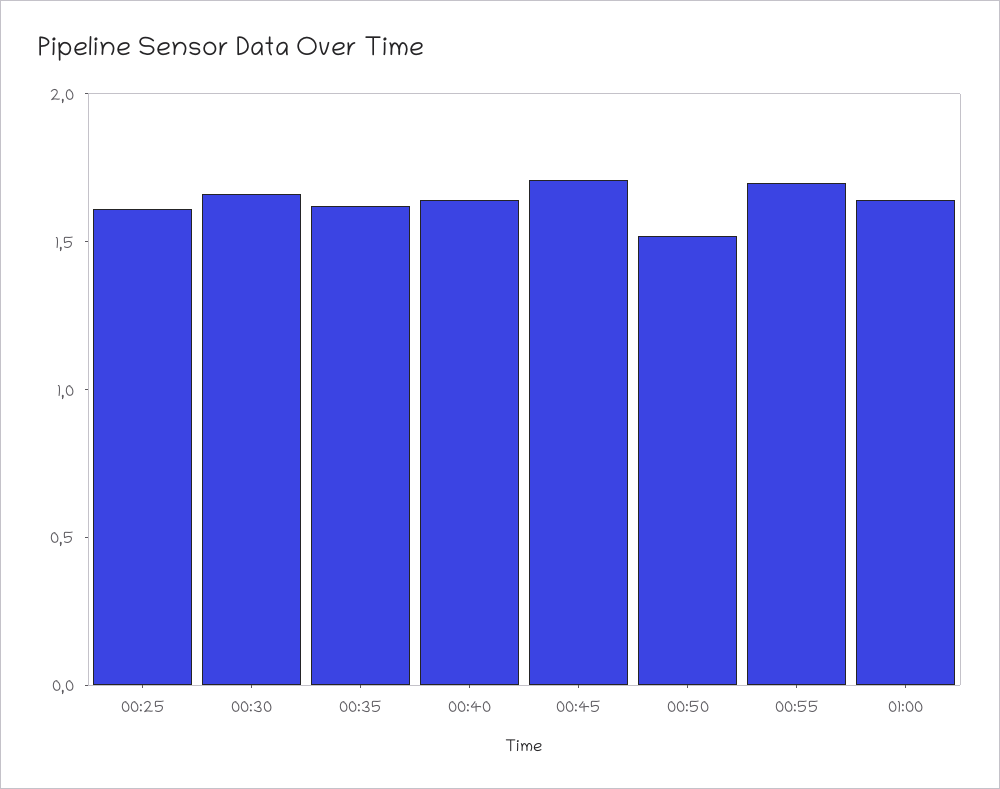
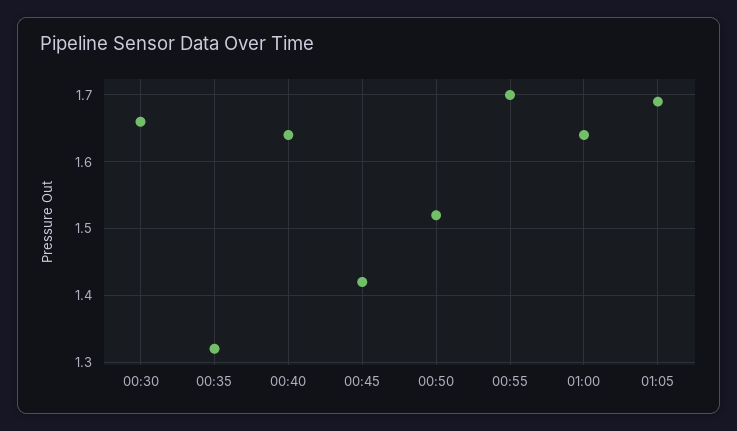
00:25: 1.6 -> none
00:35: 1.6 -> 1.32
00:45: 1.7 -> 1.42
01:05: none -> 1.69

